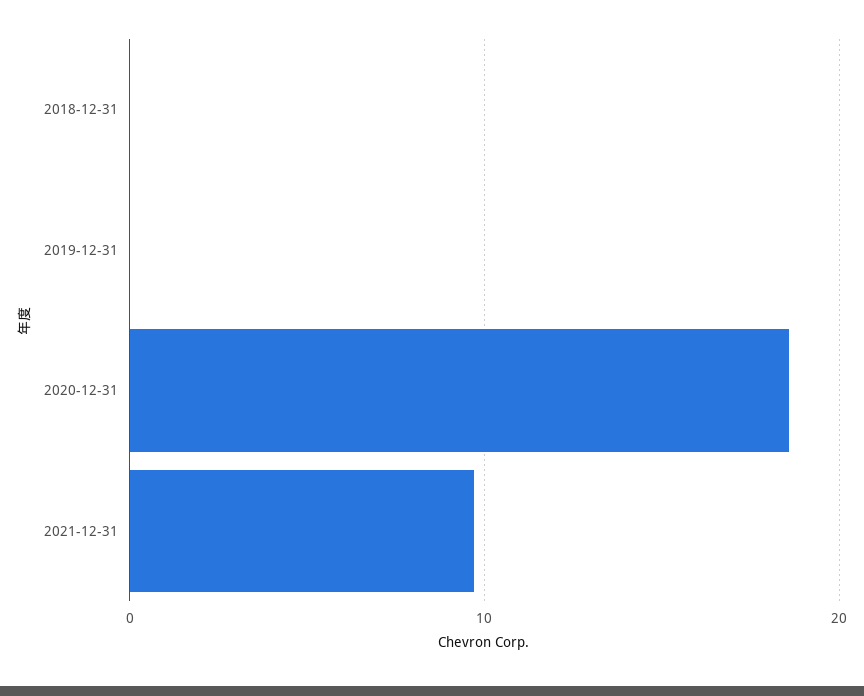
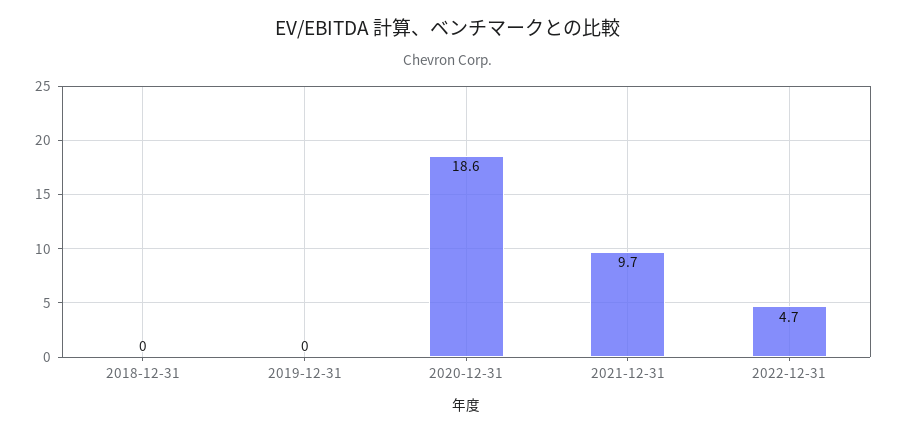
2022-12-31: none -> 4.7

